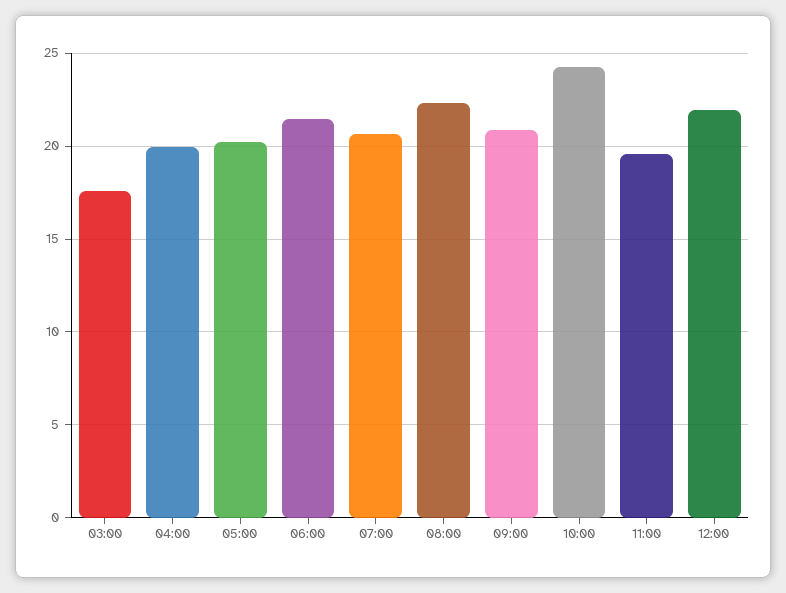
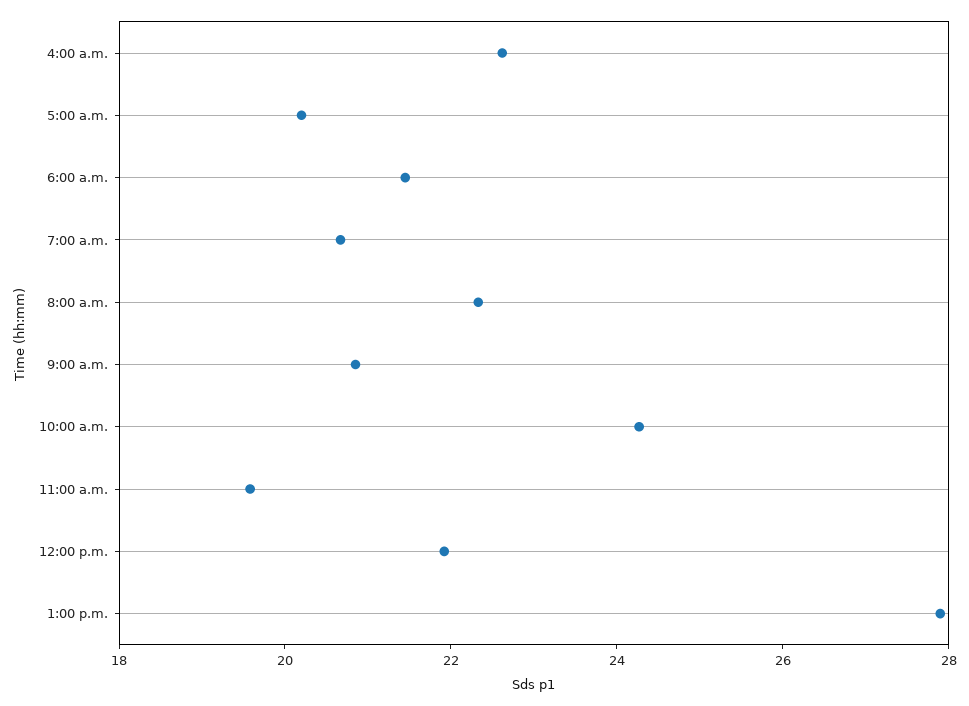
03:00: 17.5 -> none
04:00: 20 -> 22.5
1:00 p.m.: none -> 28

